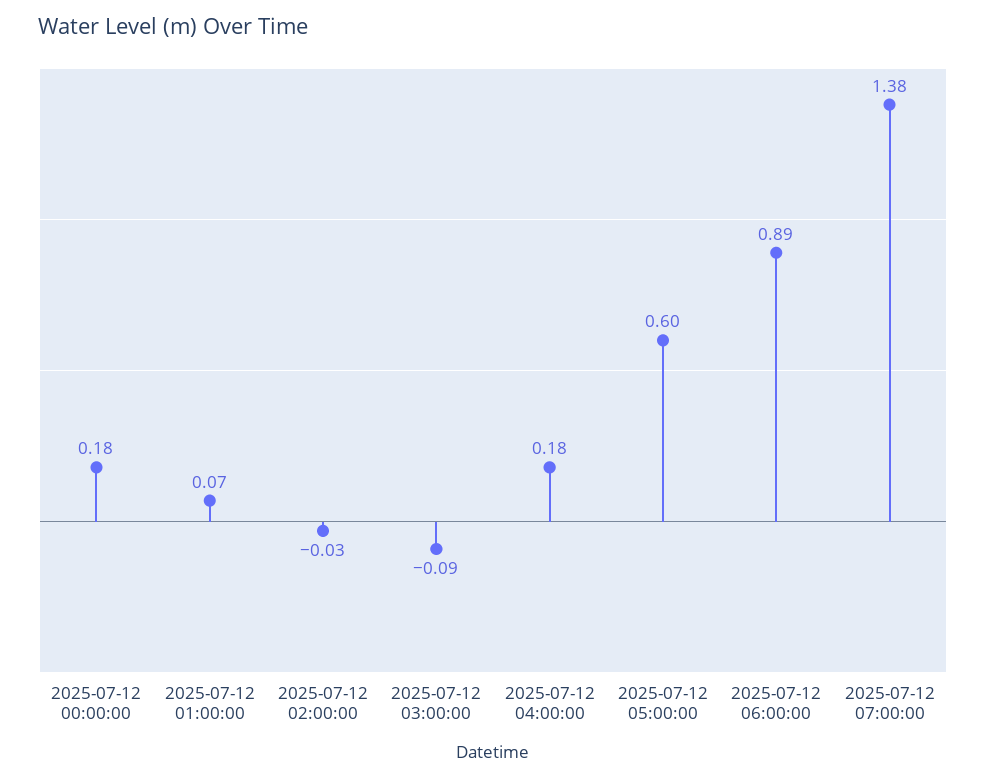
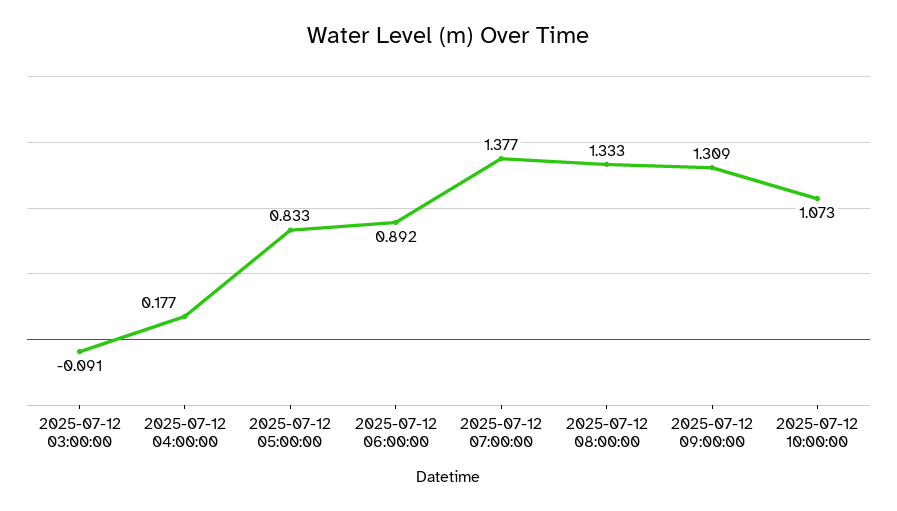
2025-07-12 00:00:00: 0.18 -> none
2025-07-12 01:00:00: 0.07 -> none
2025-07-12 02:00:00: -0.03 -> none
2025-07-12 05:00:00: 0.6 -> 0.833
2025-07-12 08:00:00: none -> 1.333
2025-07-12 09:00:00: none -> 1.309
2025-07-12 10:00:00: none -> 1.073

